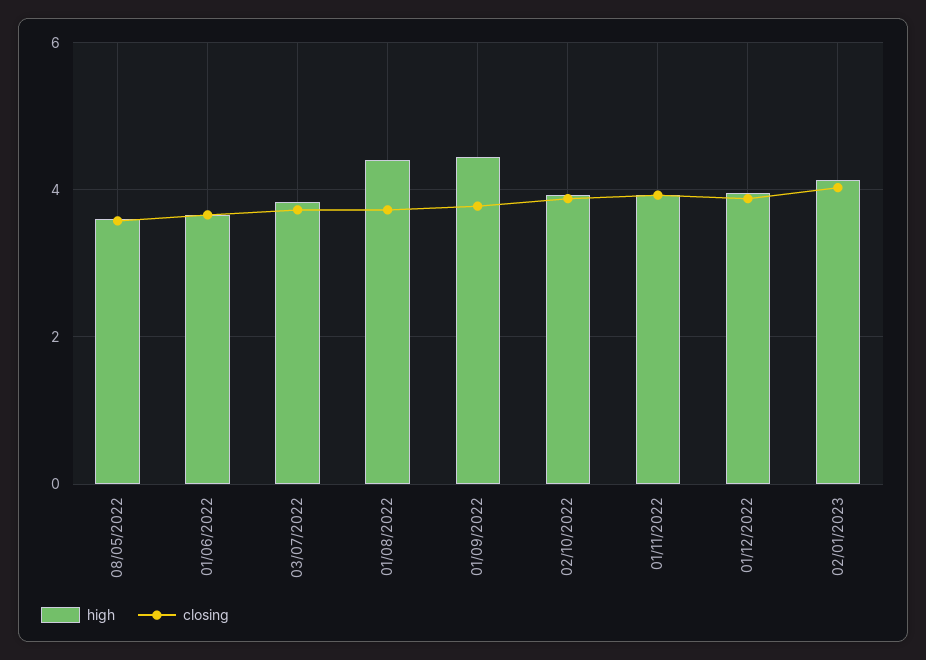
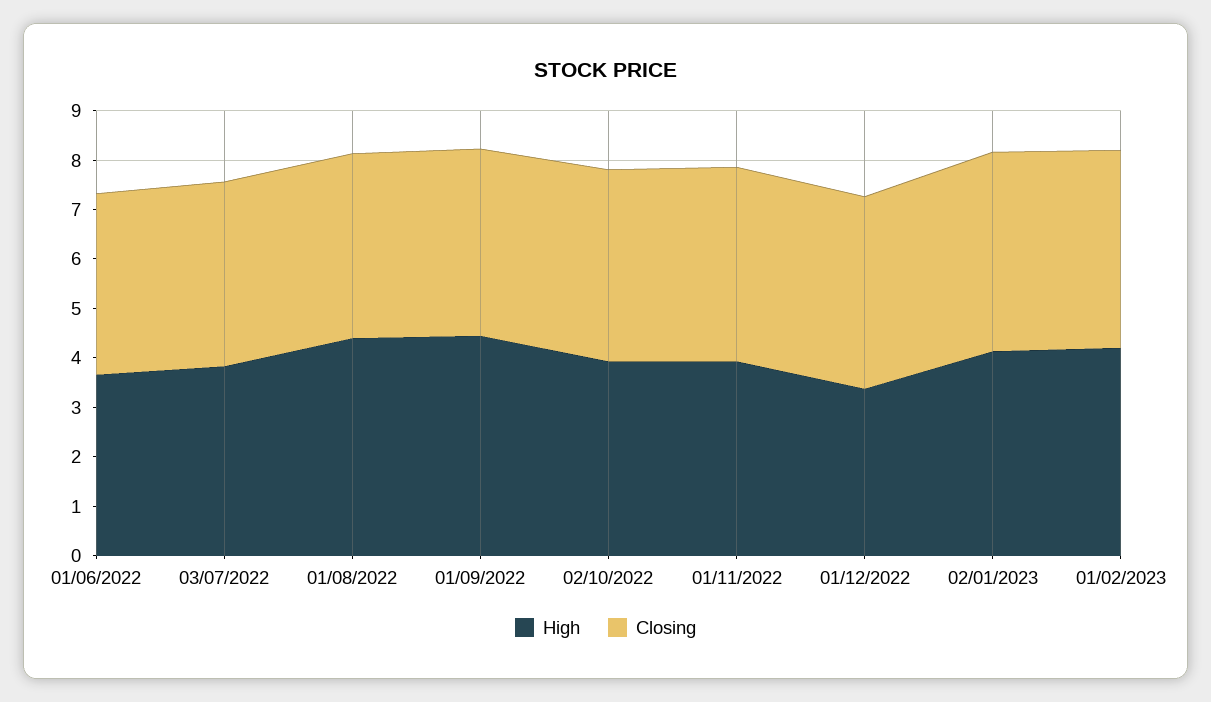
high, 08/05/2022: 3.6 -> none
closing, 08/05/2022: 3.6 -> none
high, 01/12/2022: 4 -> 3.4
high, 01/02/2023: none -> 4.2
closing, 01/02/2023: none -> 4

